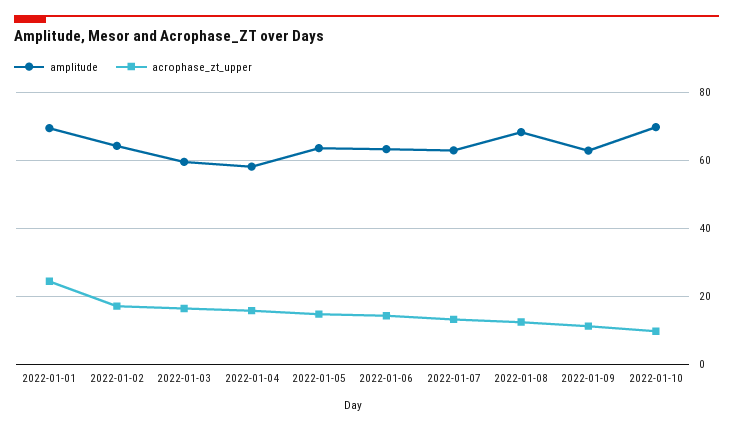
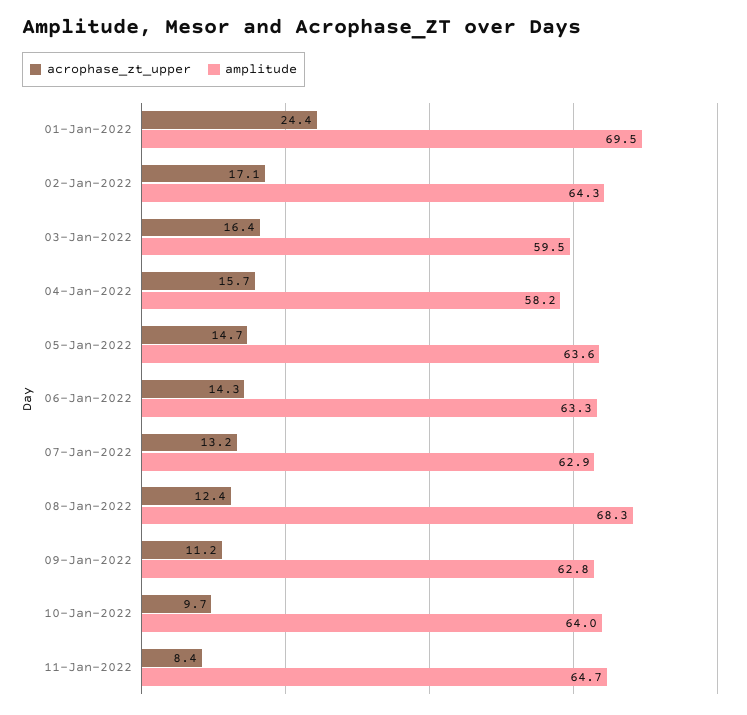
amplitude, 2022-01-10: 70 -> 64
acrophase_zt_upper, 11-Jan-2022: none -> 8.4
amplitude, 11-Jan-2022: none -> 64.7

